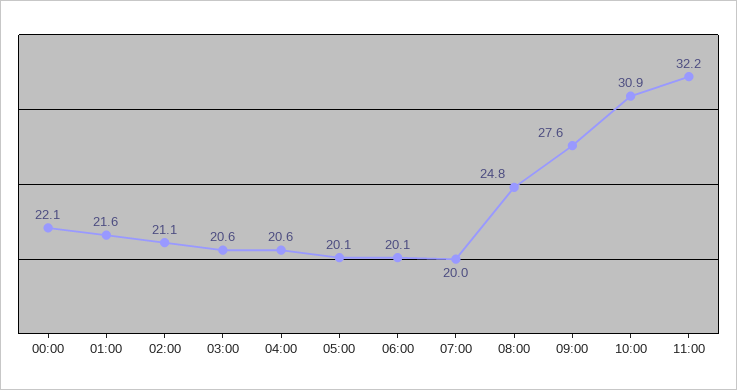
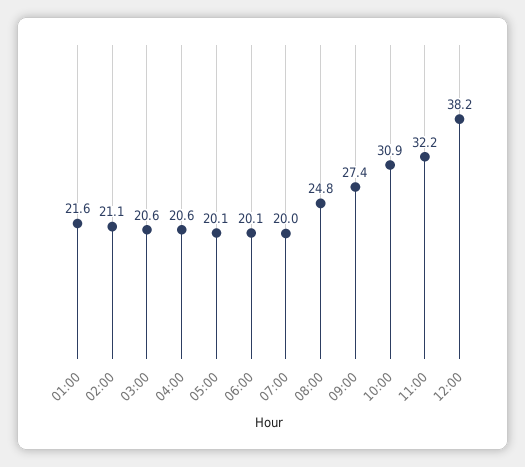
00:00: 22.1 -> none
09:00: 27.6 -> 27.4
12:00: none -> 38.2

